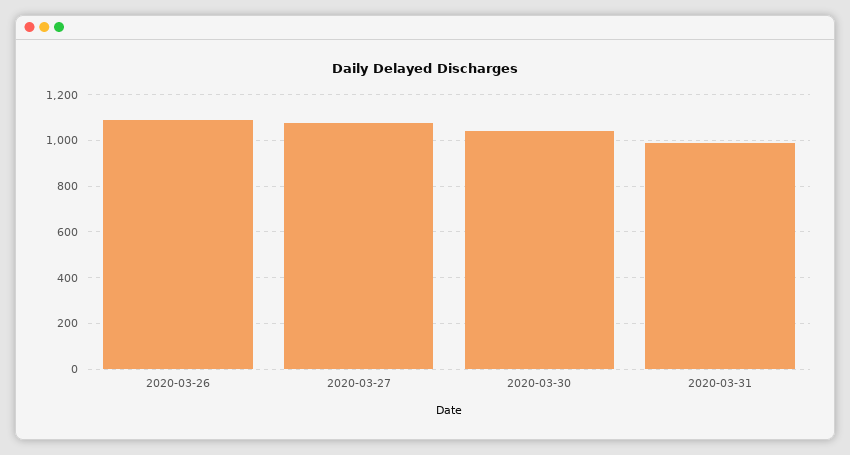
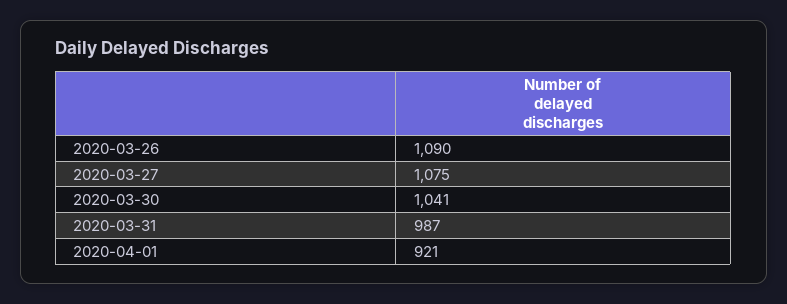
2020-04-01: none -> 921

